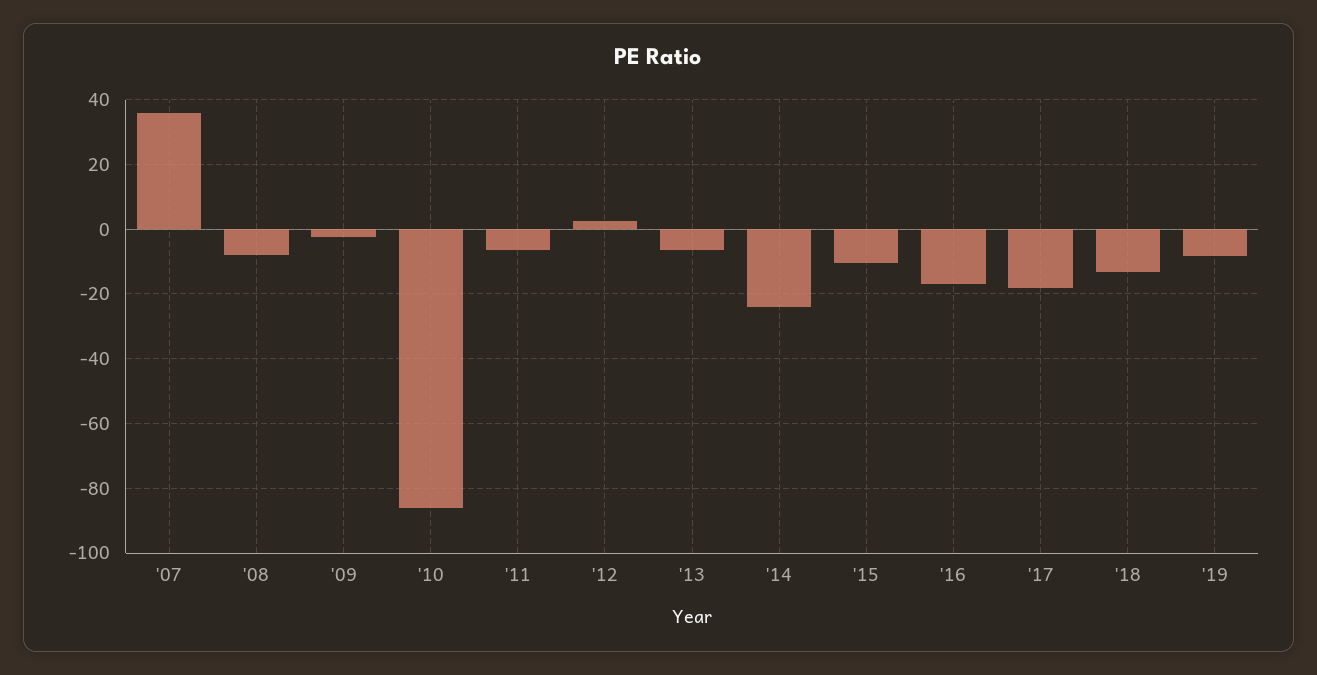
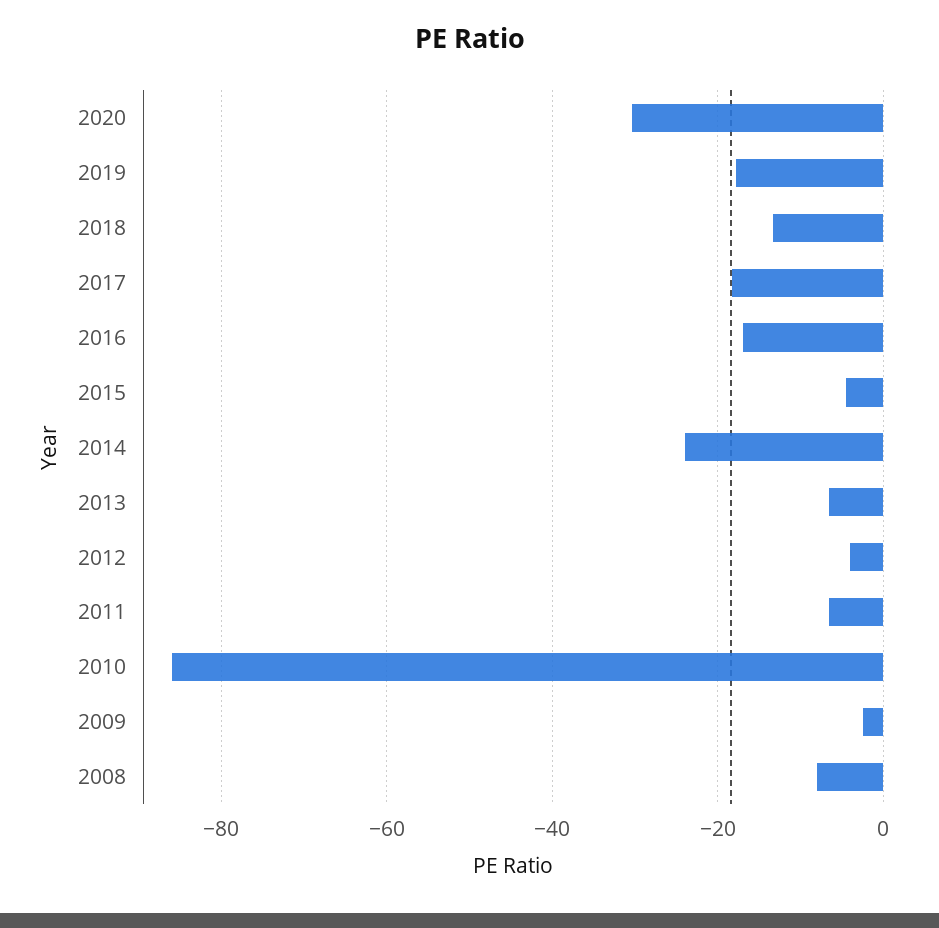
'07: 36 -> none
'12: 2 -> -4
'15: -10 -> -4
'19: -8 -> -18
2020: none -> -30

